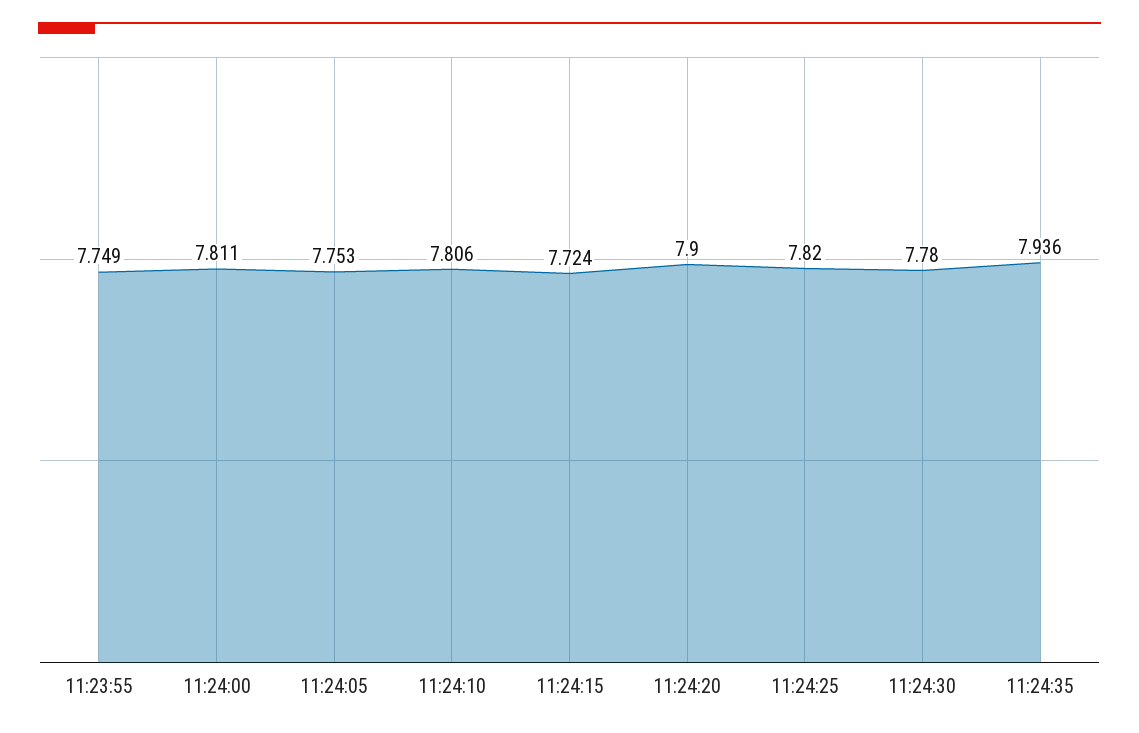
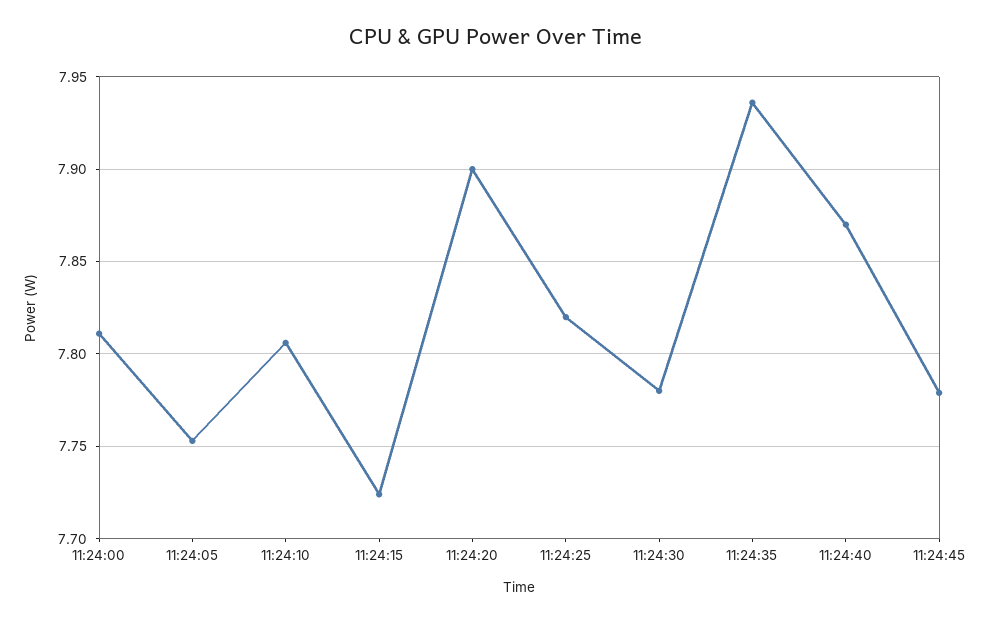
11:23:55: 7.749 -> none
11:24:40: none -> 7.87
11:24:45: none -> 7.78

